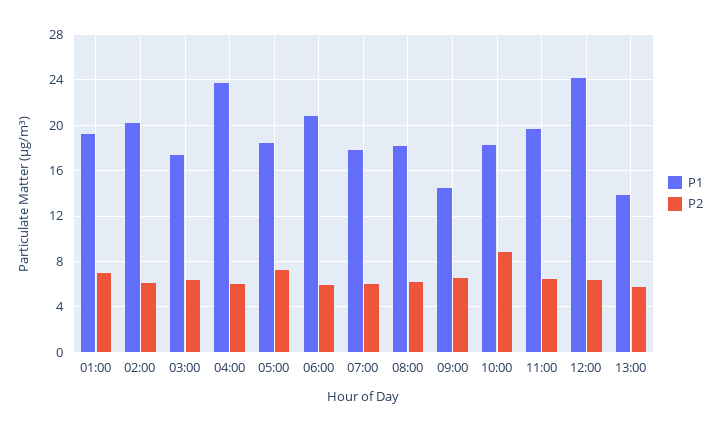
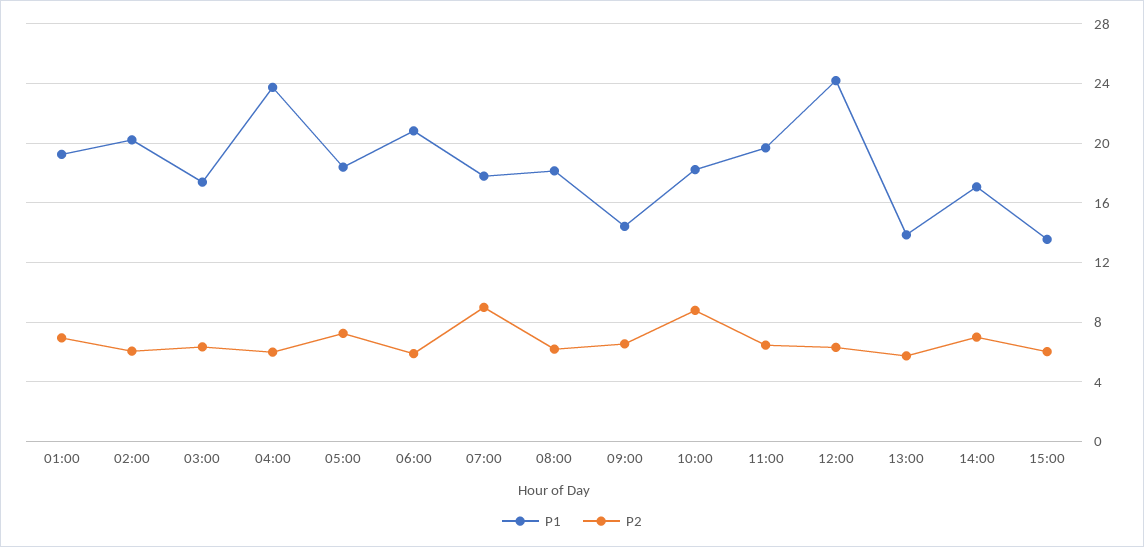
P2, 07:00: 6 -> 9
P1, 14:00: none -> 17
P2, 14:00: none -> 7
P1, 15:00: none -> 13.5
P2, 15:00: none -> 6

